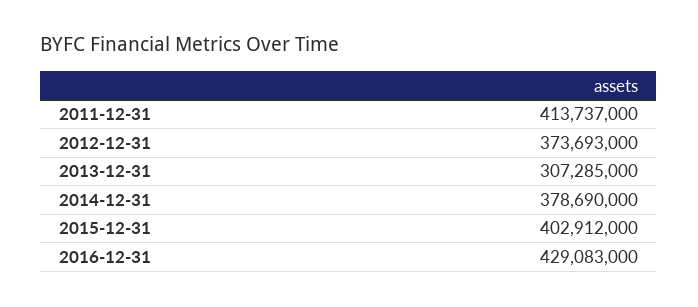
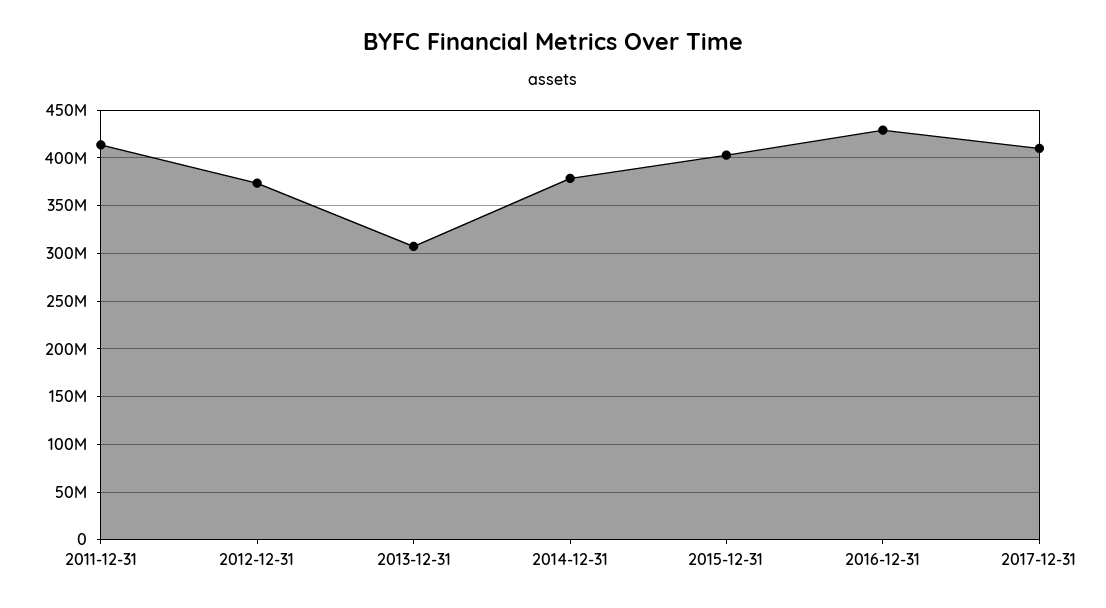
2017-12-31: none -> 410000000

